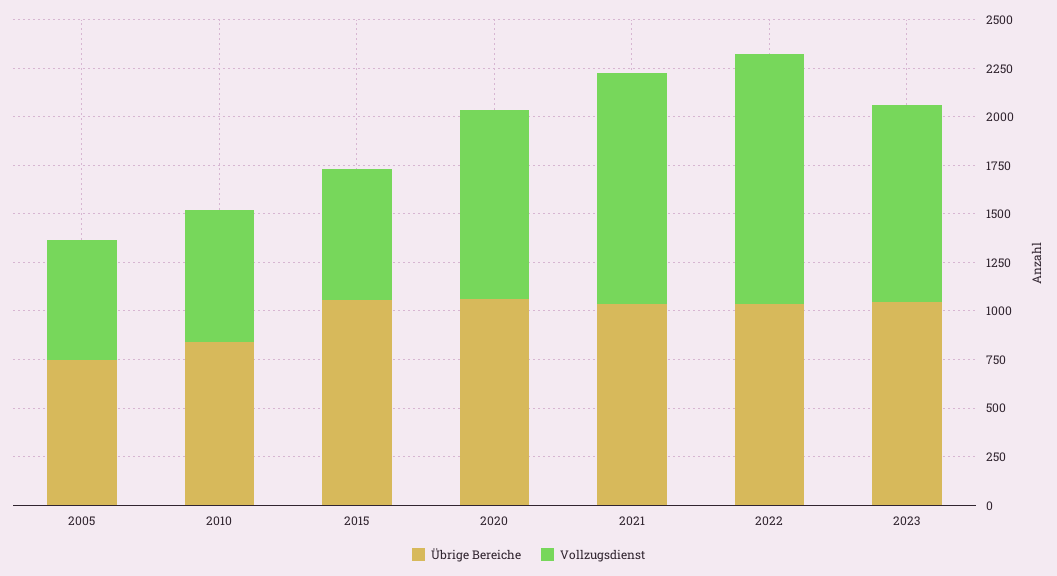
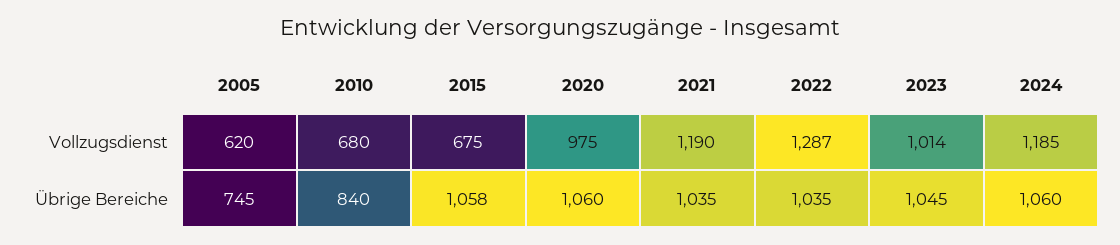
Vollzugsdienst, 2024: none -> 1185
Übrige Bereiche, 2024: none -> 1060

